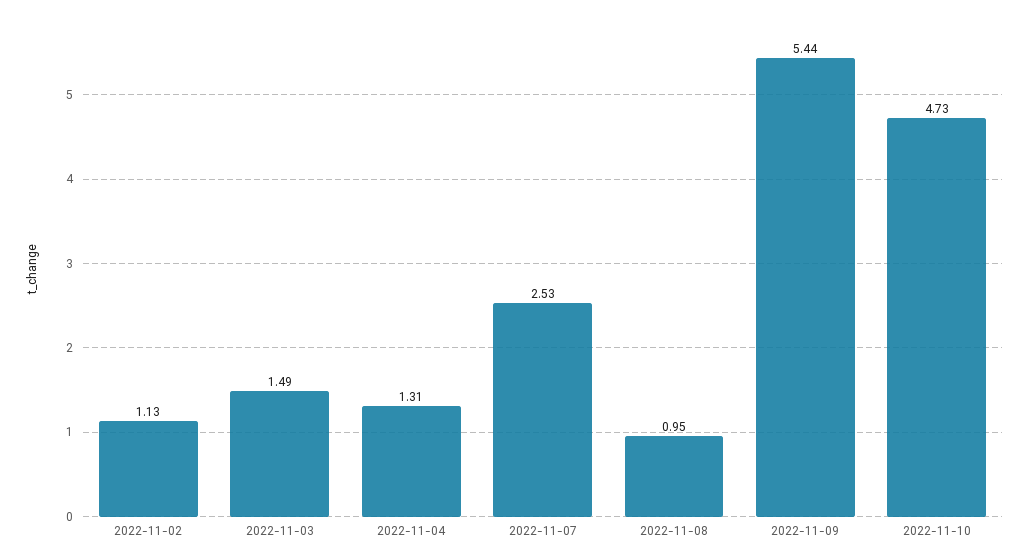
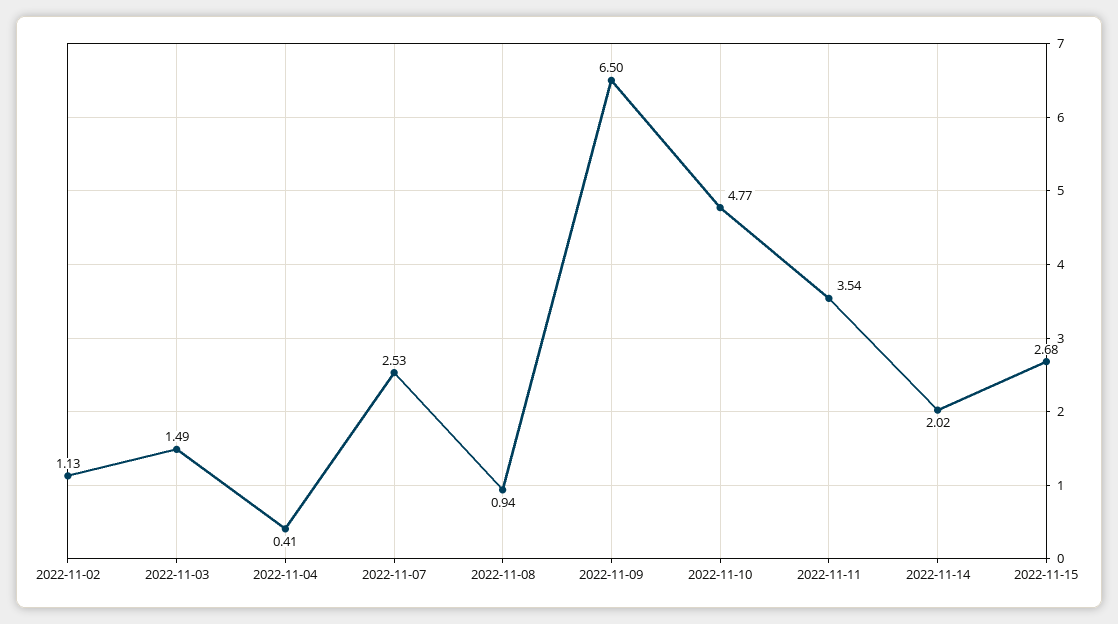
2022-11-04: 1.31 -> 0.41
2022-11-08: 0.95 -> 0.94
2022-11-09: 5.44 -> 6.5
2022-11-10: 4.73 -> 4.77
2022-11-11: none -> 3.54
2022-11-14: none -> 2.02
2022-11-15: none -> 2.68

